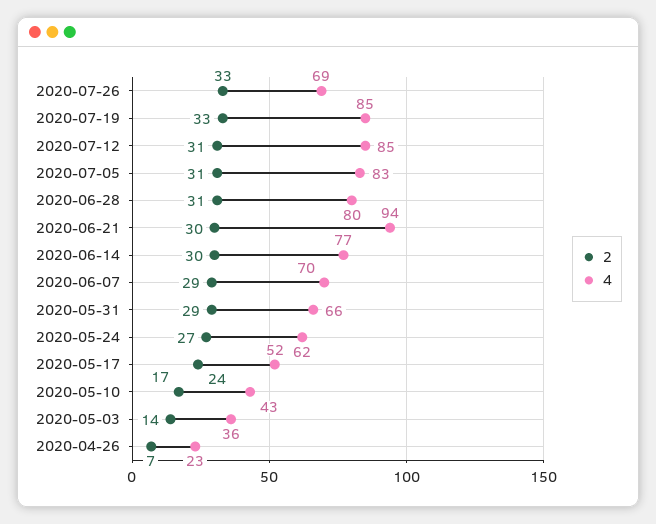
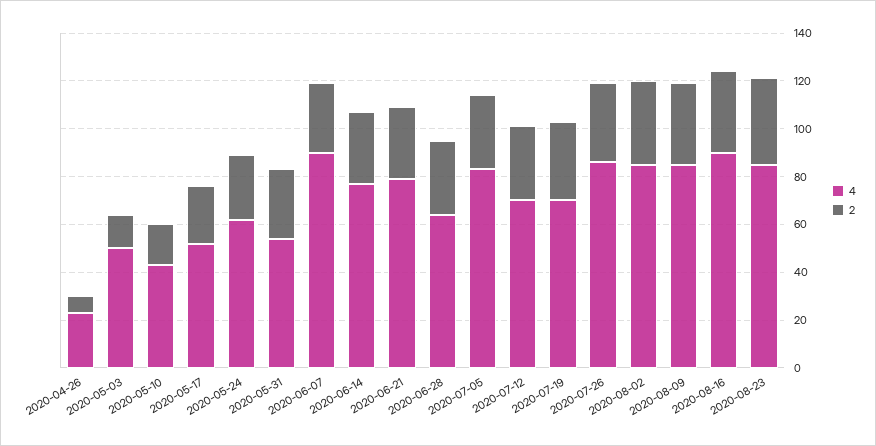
4, 2020-07-26: 69 -> 85
4, 2020-07-19: 85 -> 70
4, 2020-07-12: 85 -> 70
4, 2020-06-28: 80 -> 65
4, 2020-06-21: 94 -> 80
4, 2020-06-07: 70 -> 90
4, 2020-05-31: 66 -> 55
4, 2020-05-03: 36 -> 50
4, 2020-08-02: none -> 85
2, 2020-08-02: none -> 35
4, 2020-08-09: none -> 85
2, 2020-08-09: none -> 35
4, 2020-08-16: none -> 90
2, 2020-08-16: none -> 35
4, 2020-08-23: none -> 85
2, 2020-08-23: none -> 35

